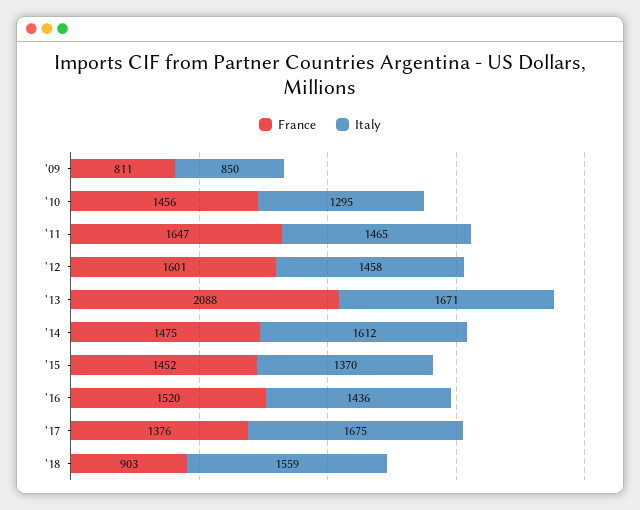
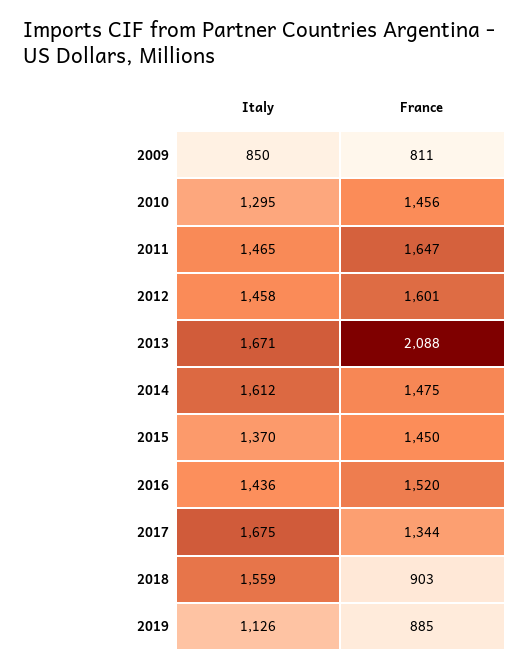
France, '15: 1452 -> 1450
France, '17: 1376 -> 1344
Italy, 2019: none -> 1126
France, 2019: none -> 885

